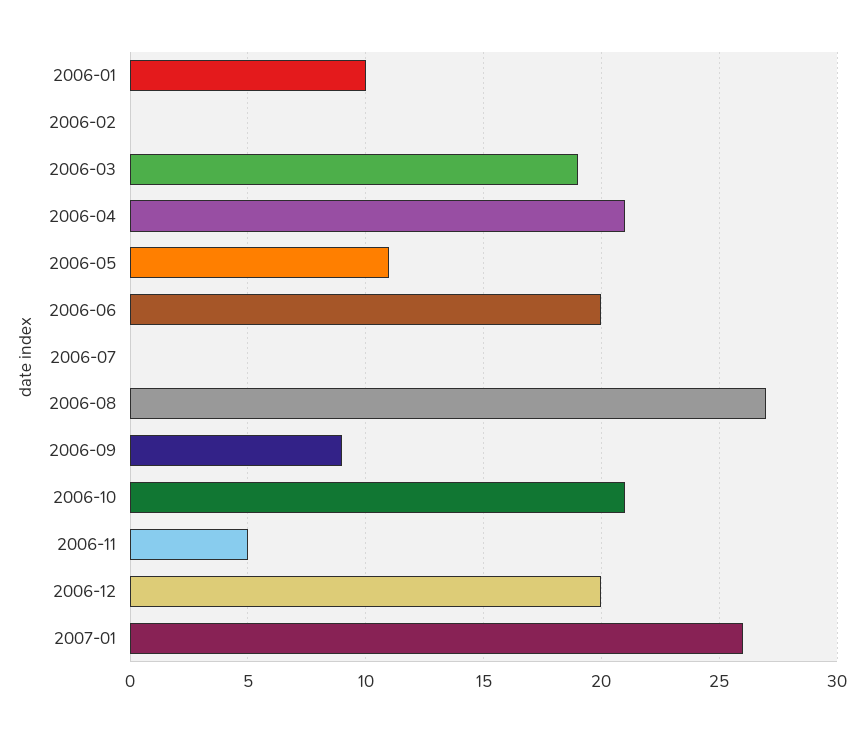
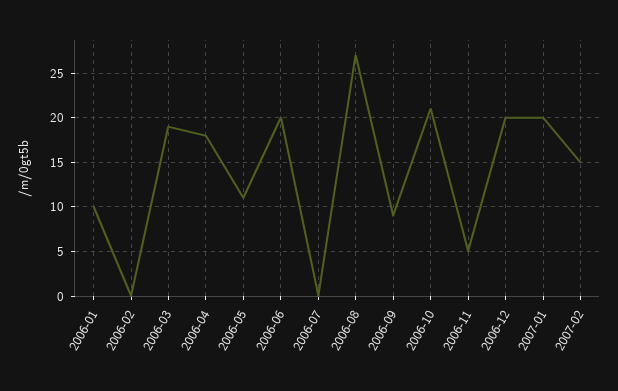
2006-04: 21 -> 18
2007-01: 26 -> 20
2007-02: none -> 15

